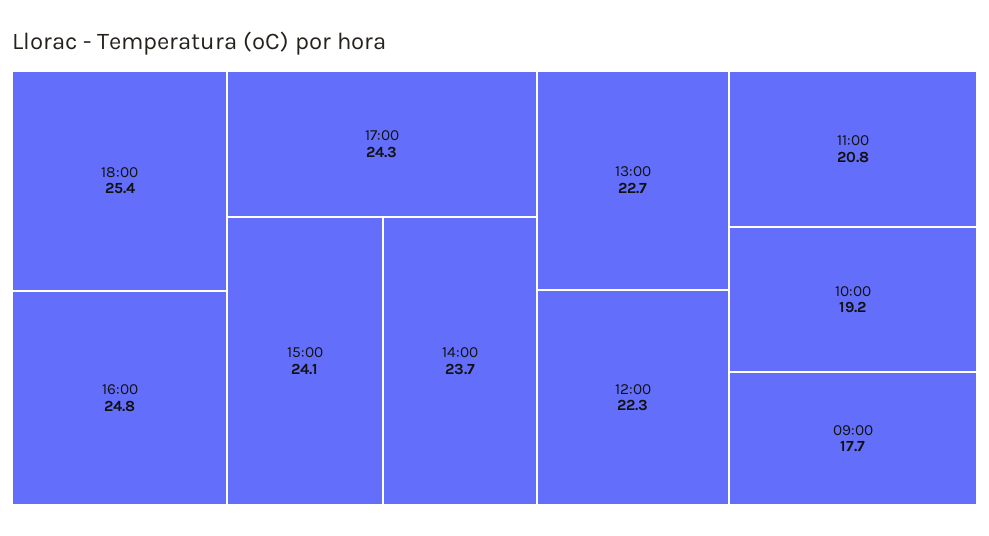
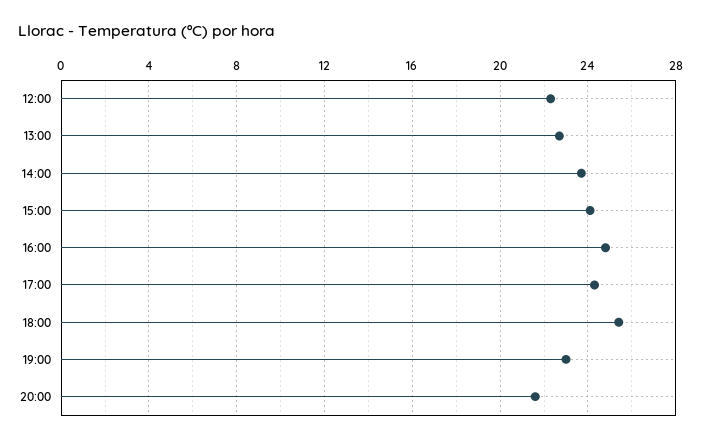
11:00: 20.8 -> none
10:00: 19.2 -> none
09:00: 17.7 -> none
19:00: none -> 23
20:00: none -> 21.5

